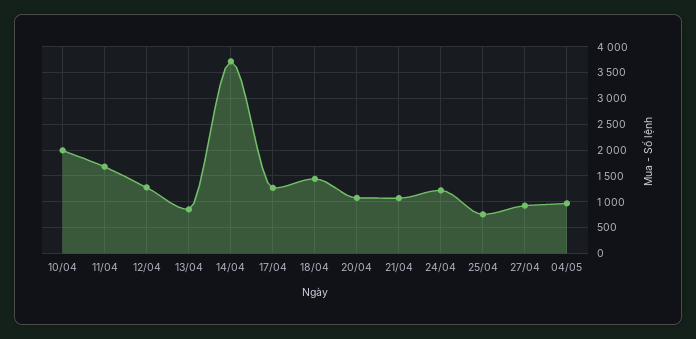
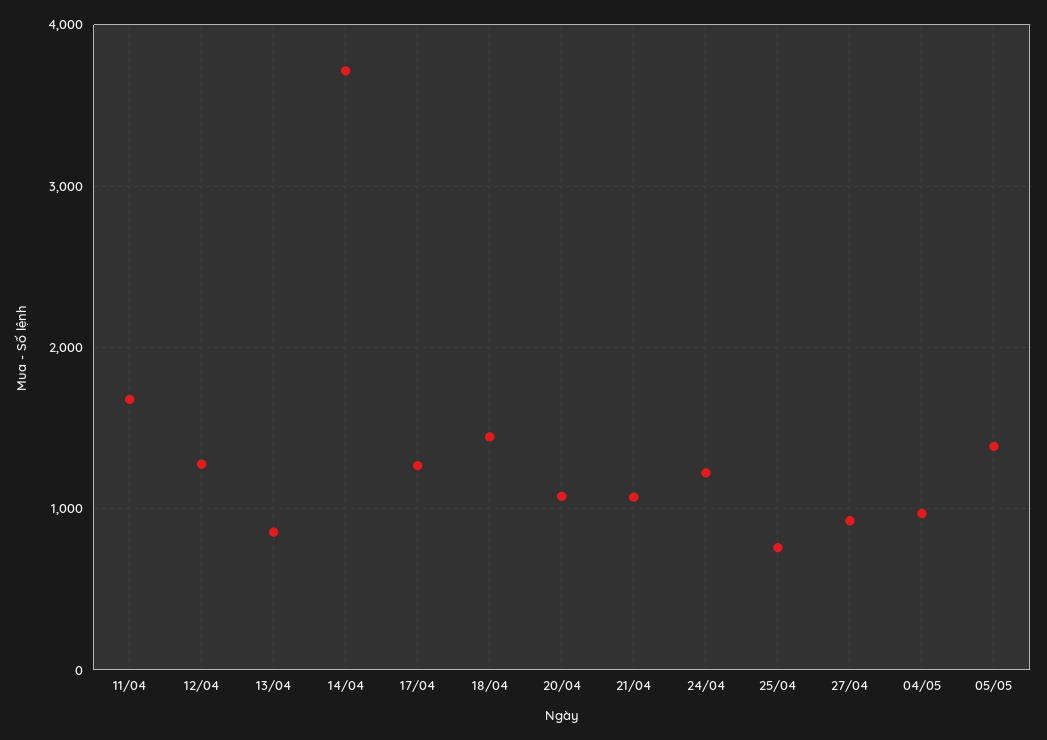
10/04: 2000 -> none
05/05: none -> 1400

